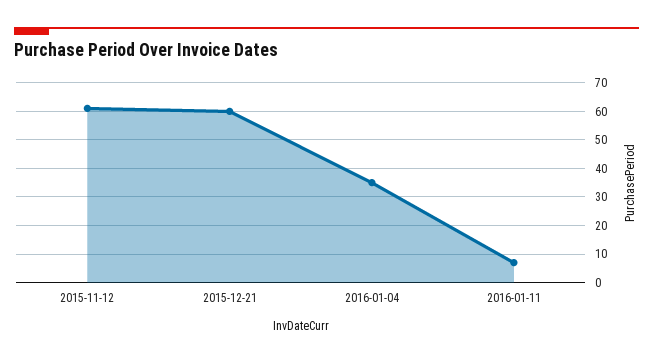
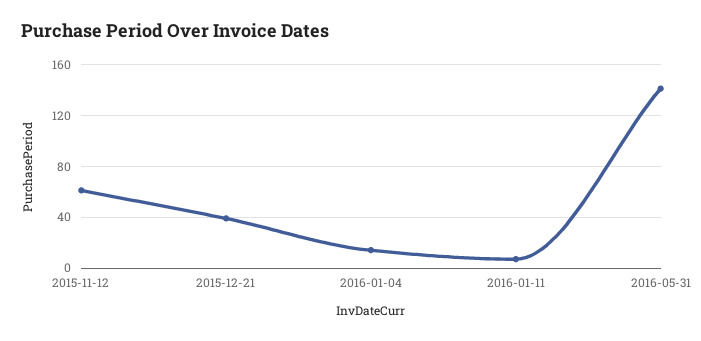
2015-12-21: 60 -> 40
2016-01-04: 35 -> 15
2016-05-31: none -> 140

